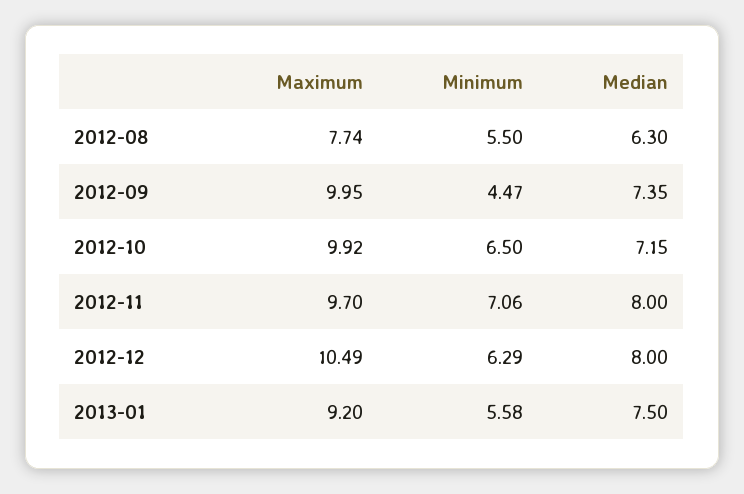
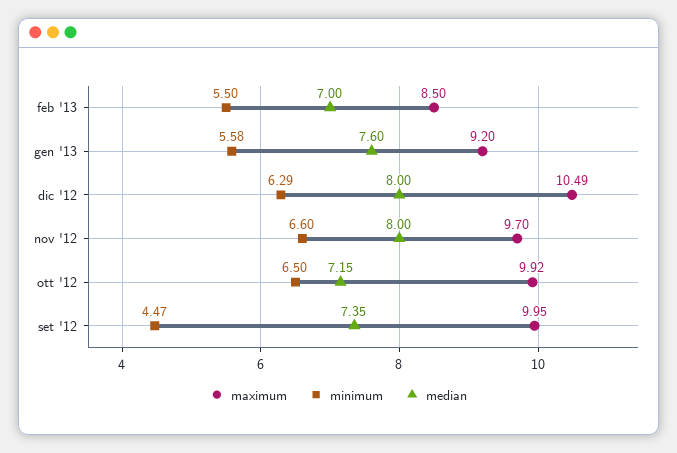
Maximum, 2012-08: 7.74 -> none
Minimum, 2012-08: 5.5 -> none
Median, 2012-08: 6.3 -> none
Minimum, 2012-11: 7.06 -> 6.6
Median, 2013-01: 7.5 -> 7.6
Maximum, feb '13: none -> 8.5
Minimum, feb '13: none -> 5.5
Median, feb '13: none -> 7

